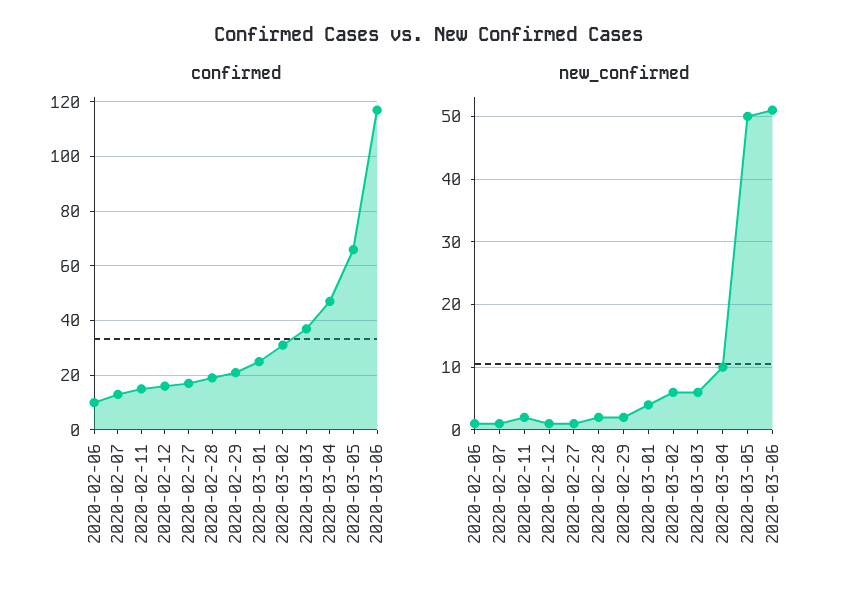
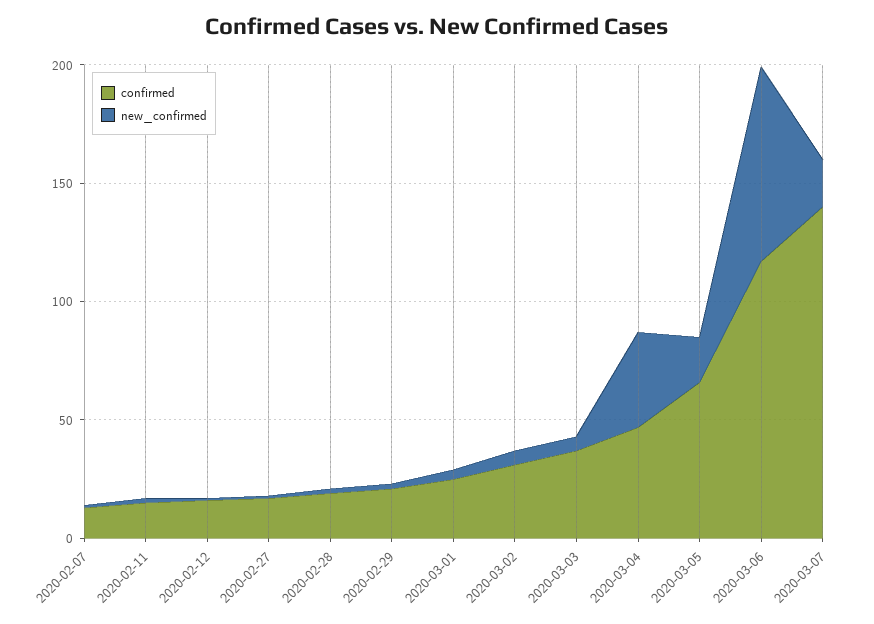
confirmed, 2020-02-06: 10 -> none
new_confirmed, 2020-02-06: 1 -> none
new_confirmed, 2020-03-04: 10 -> 40
new_confirmed, 2020-03-05: 50 -> 20
new_confirmed, 2020-03-06: 51 -> 80
confirmed, 2020-03-07: none -> 140
new_confirmed, 2020-03-07: none -> 20

